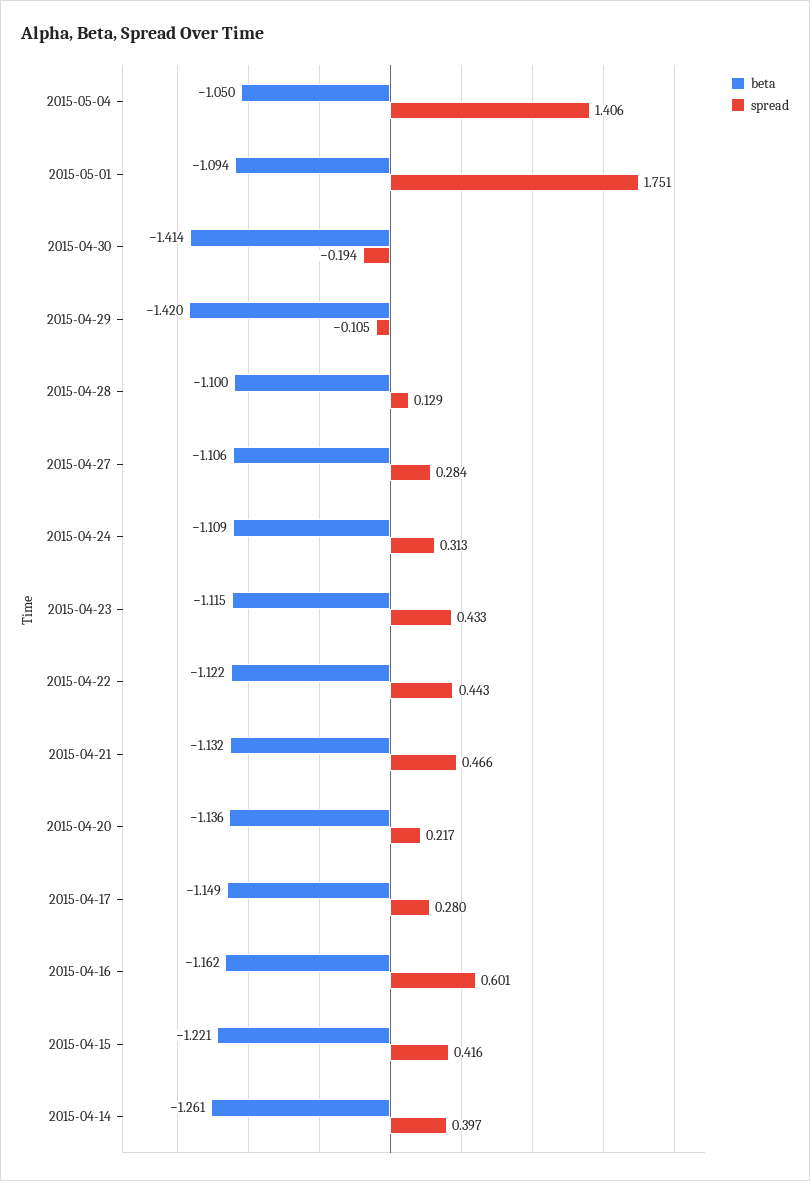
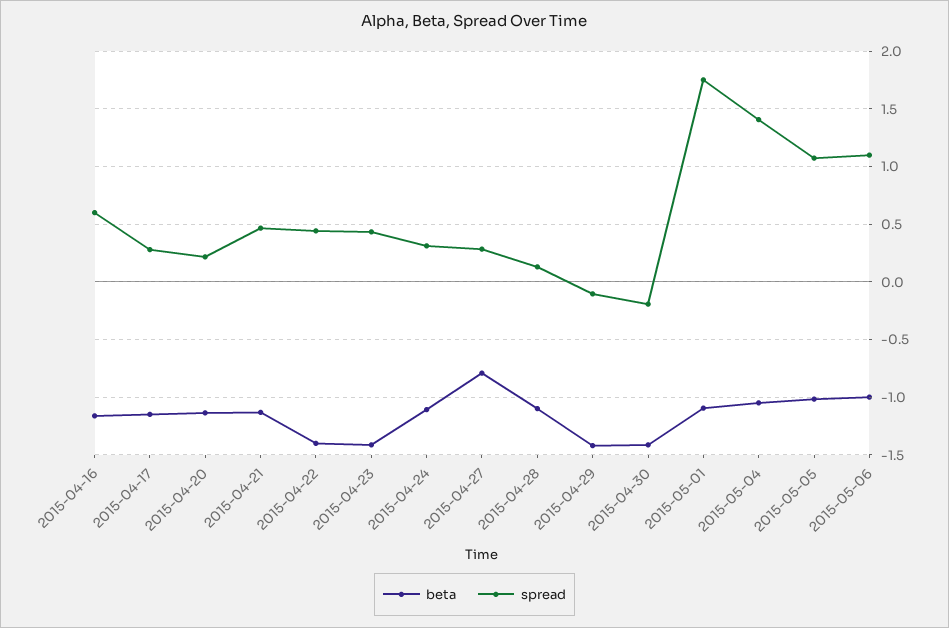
beta, 2015-04-27: -1.106 -> -0.8
beta, 2015-04-23: -1.115 -> -1.4
beta, 2015-04-22: -1.122 -> -1.4
beta, 2015-04-15: -1.221 -> none
spread, 2015-04-15: 0.416 -> none
beta, 2015-04-14: -1.261 -> none
spread, 2015-04-14: 0.397 -> none
beta, 2015-05-05: none -> -1
spread, 2015-05-05: none -> 1.1
beta, 2015-05-06: none -> -1
spread, 2015-05-06: none -> 1.1

